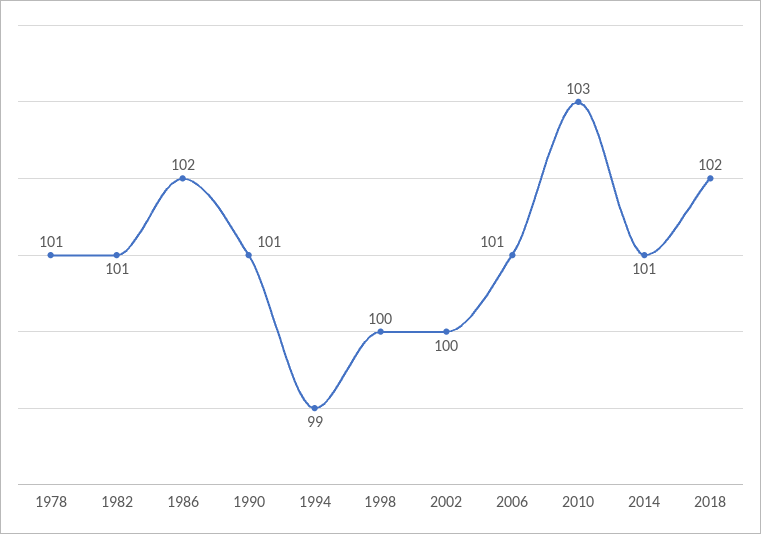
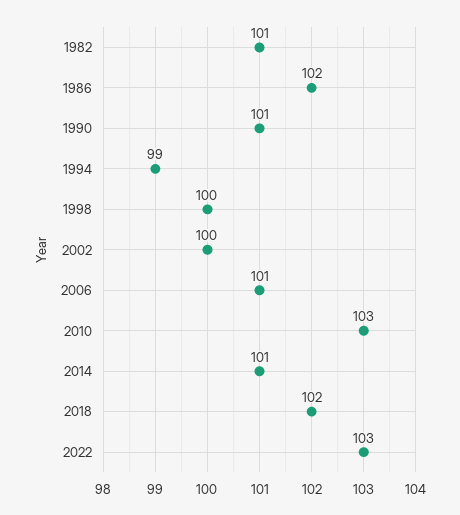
1978: 101 -> none
2022: none -> 103

